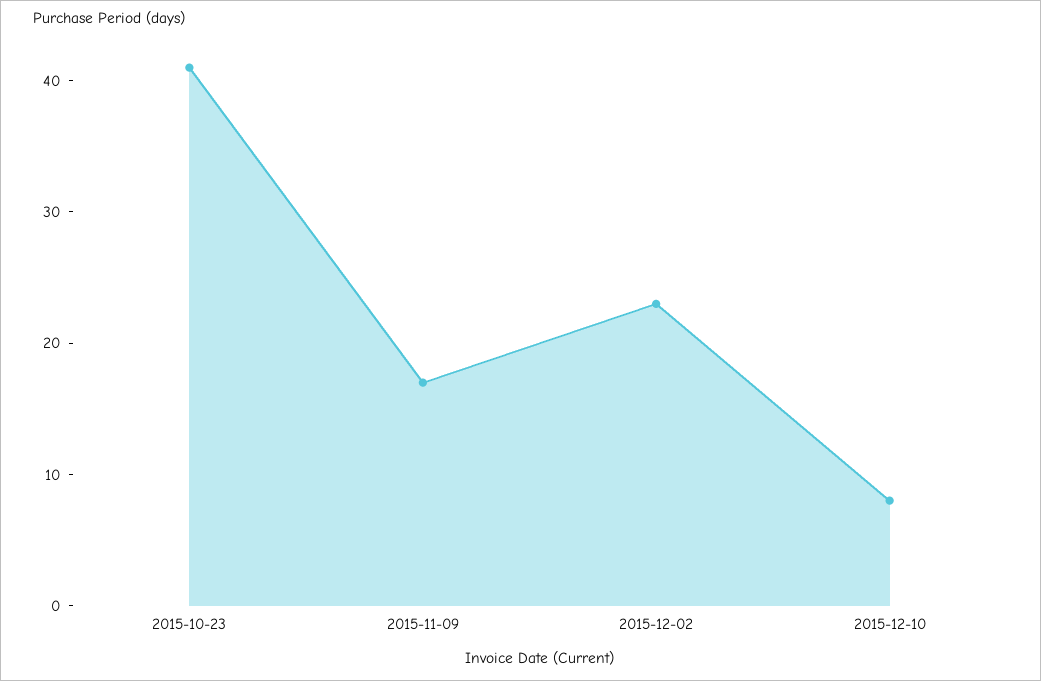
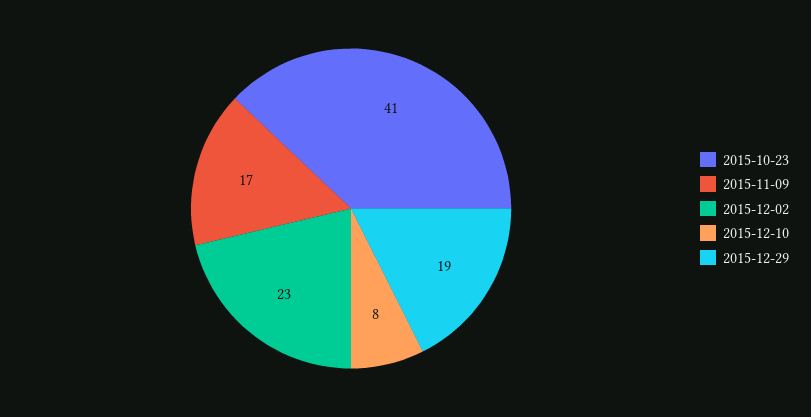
2015-12-29: none -> 19

